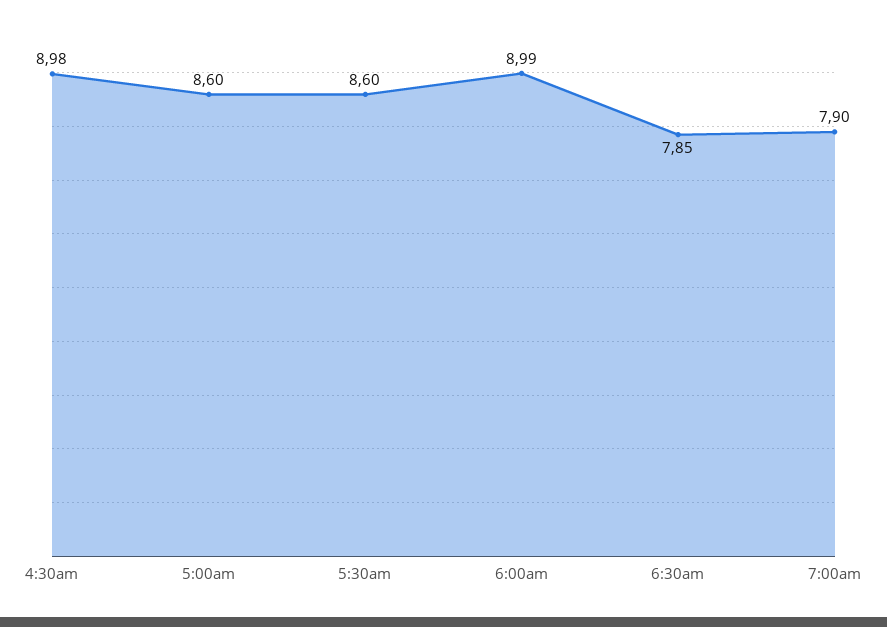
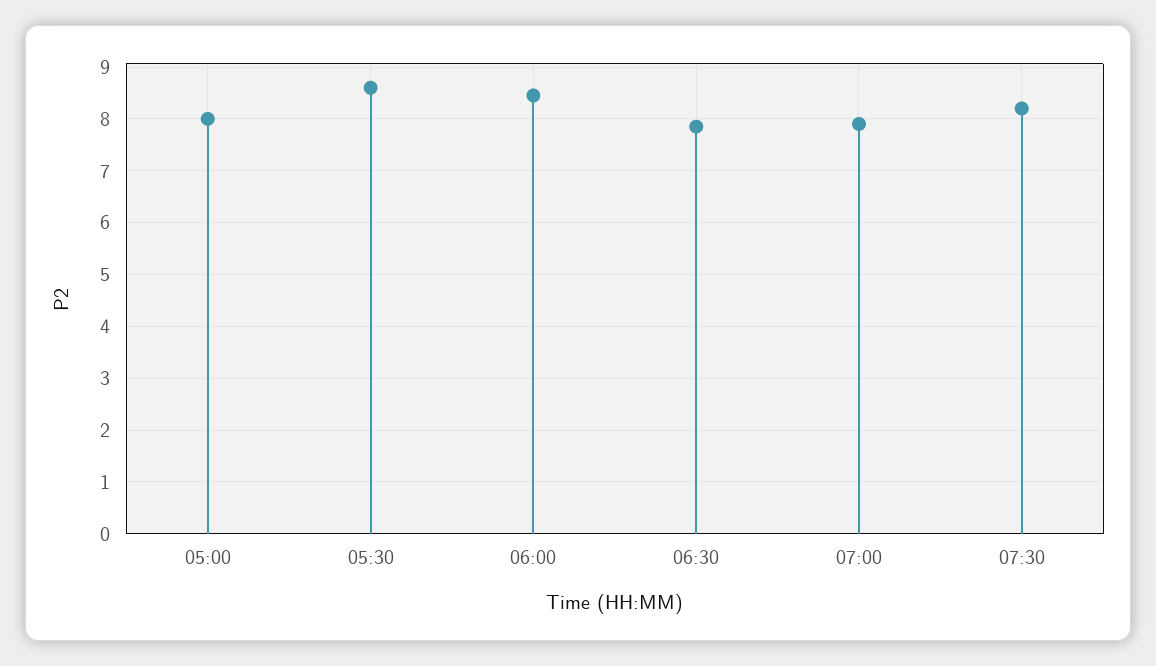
4:30am: 8.98 -> none
5:00am: 8.6 -> 8
6:00am: 8.99 -> 8.4
07:30: none -> 8.2

